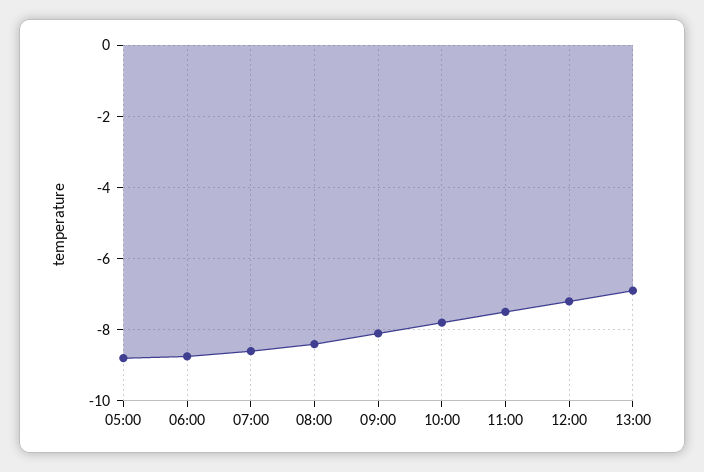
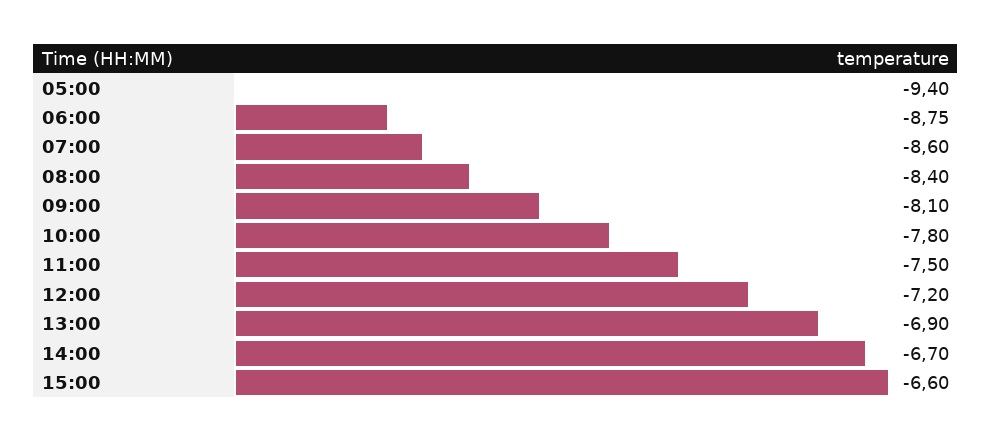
05:00: -8.8 -> -9.4
14:00: none -> -6.7
15:00: none -> -6.6

